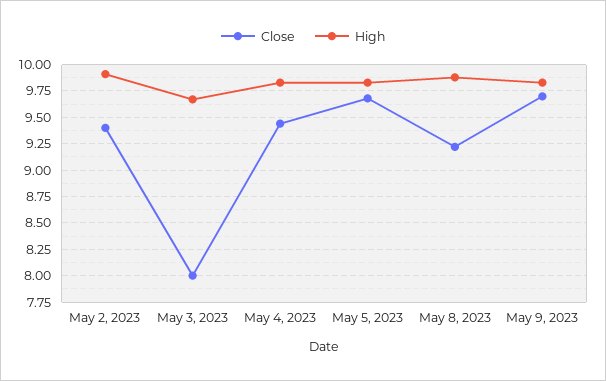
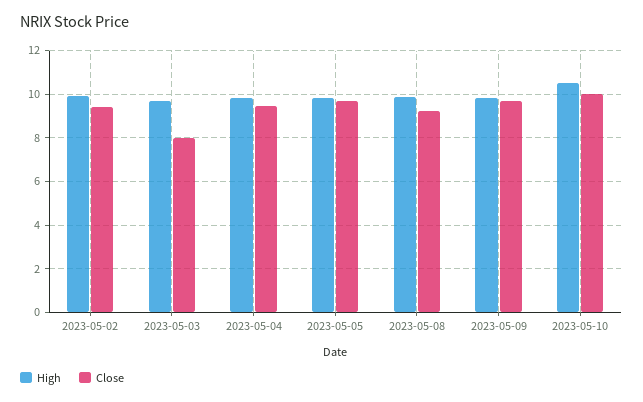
High, 2023-05-10: none -> 10.5
Close, 2023-05-10: none -> 10

